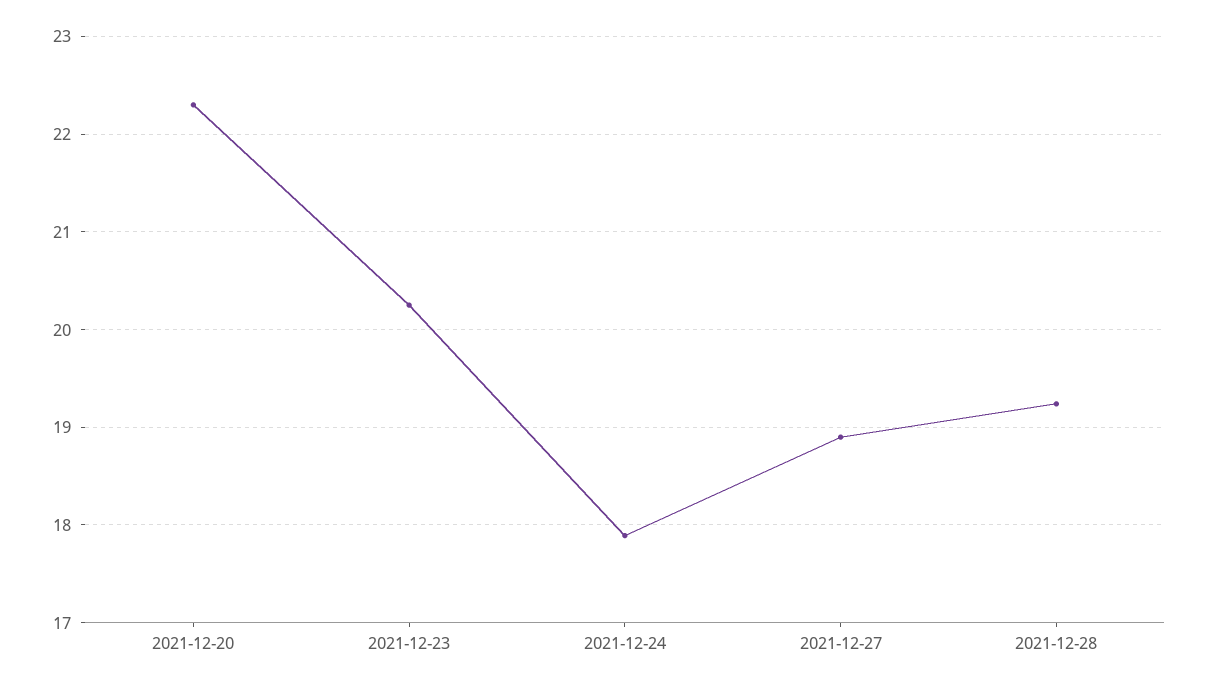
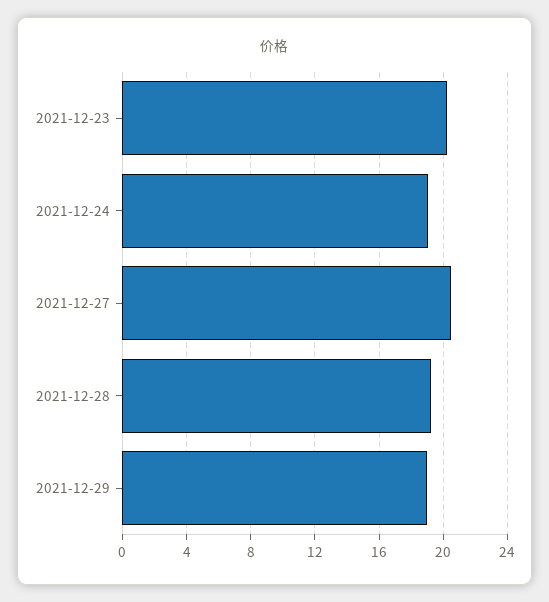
2021-12-20: 22.3 -> none
2021-12-24: 17.9 -> 19
2021-12-27: 18.9 -> 20.5
2021-12-29: none -> 19

